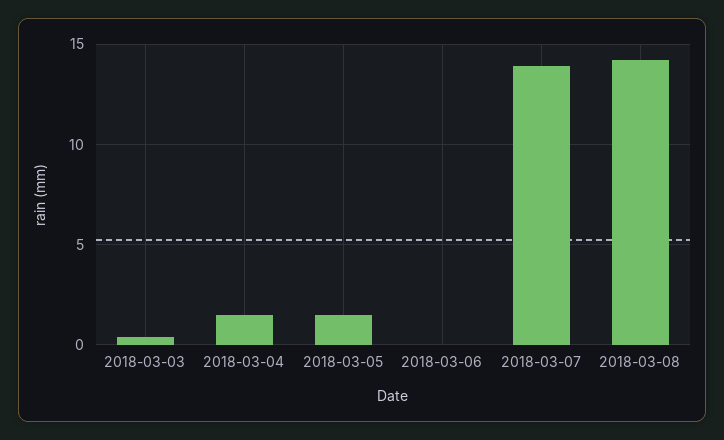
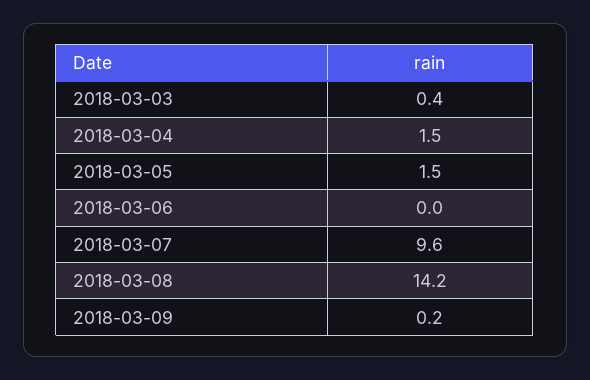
2018-03-07: 14 -> 9.6
2018-03-09: none -> 0.2

